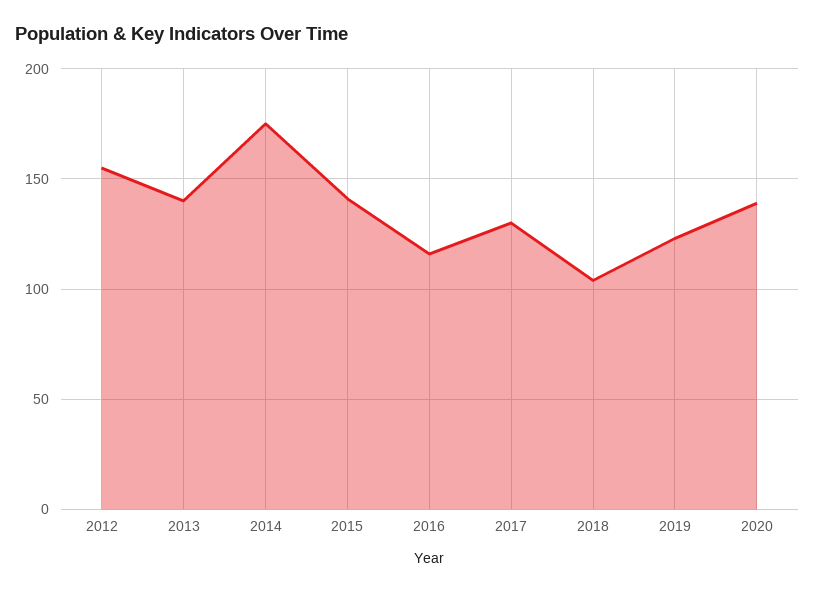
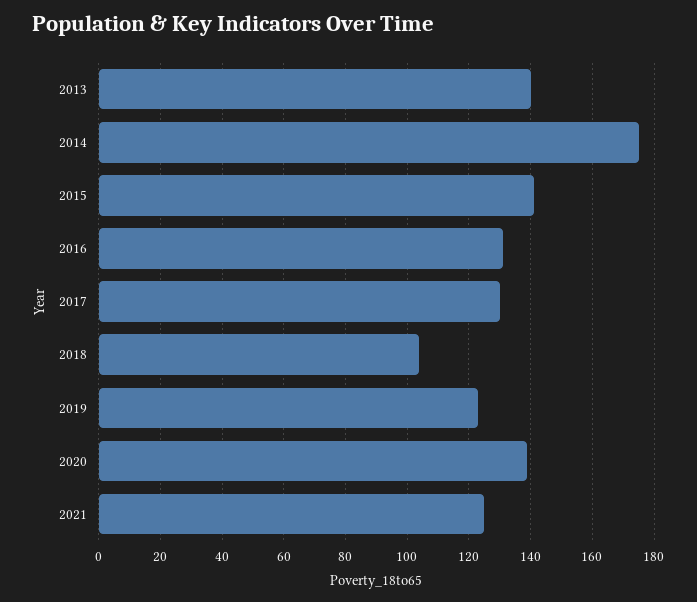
2012: 155 -> none
2016: 115 -> 130
2021: none -> 125

